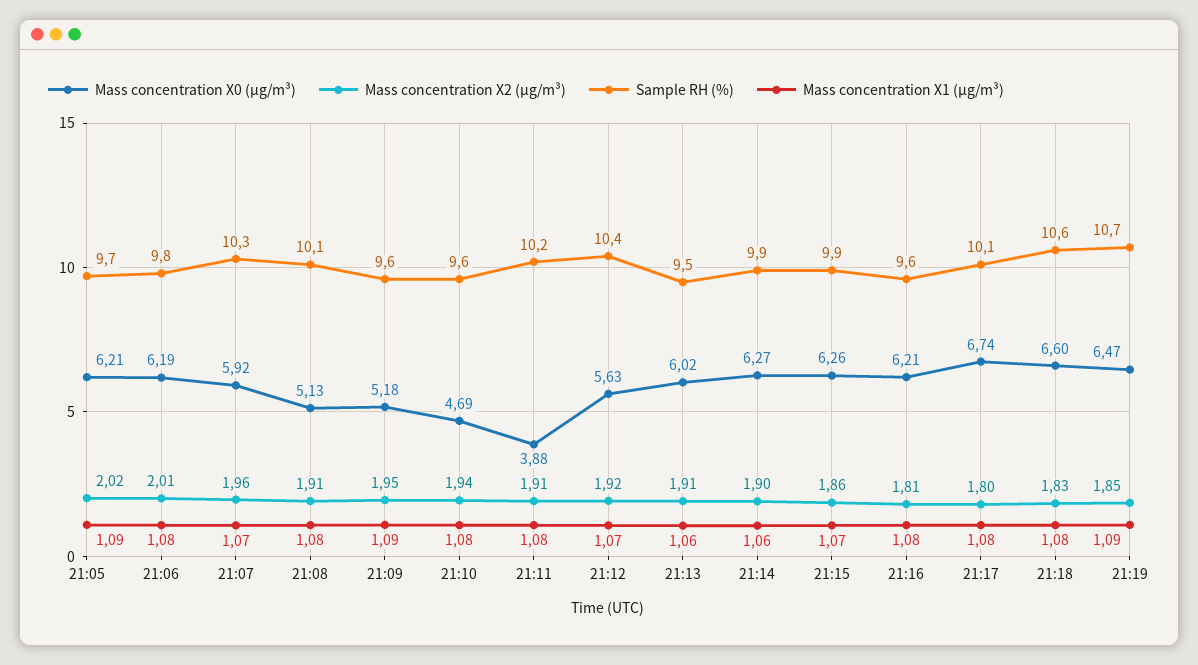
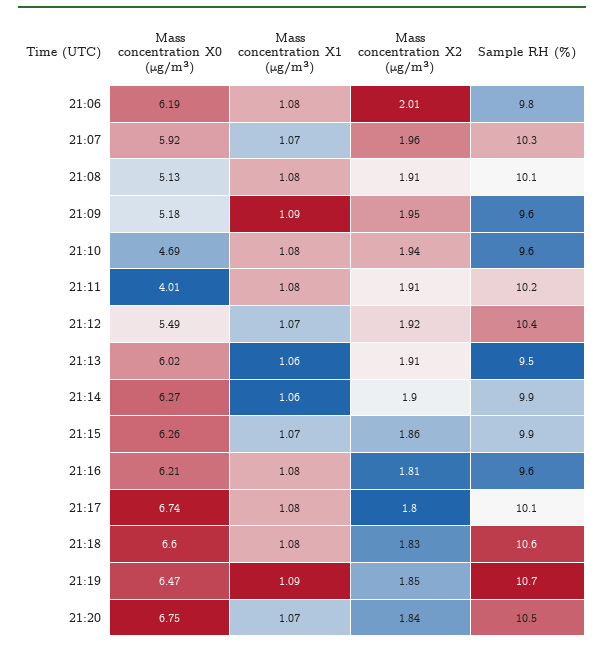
Mass concentration X0 (μg/m³), 21:05: 6.21 -> none
Mass concentration X2 (μg/m³), 21:05: 2.02 -> none
Sample RH (%), 21:05: 9.7 -> none
Mass concentration X1 (μg/m³), 21:05: 1.09 -> none
Mass concentration X0 (μg/m³), 21:11: 3.88 -> 4.01
Mass concentration X0 (μg/m³), 21:12: 5.63 -> 5.49
Mass concentration X0 (μg/m³), 21:20: none -> 6.75
Mass concentration X1 (μg/m³), 21:20: none -> 1.07
Mass concentration X2 (μg/m³), 21:20: none -> 1.84
Sample RH (%), 21:20: none -> 10.5

